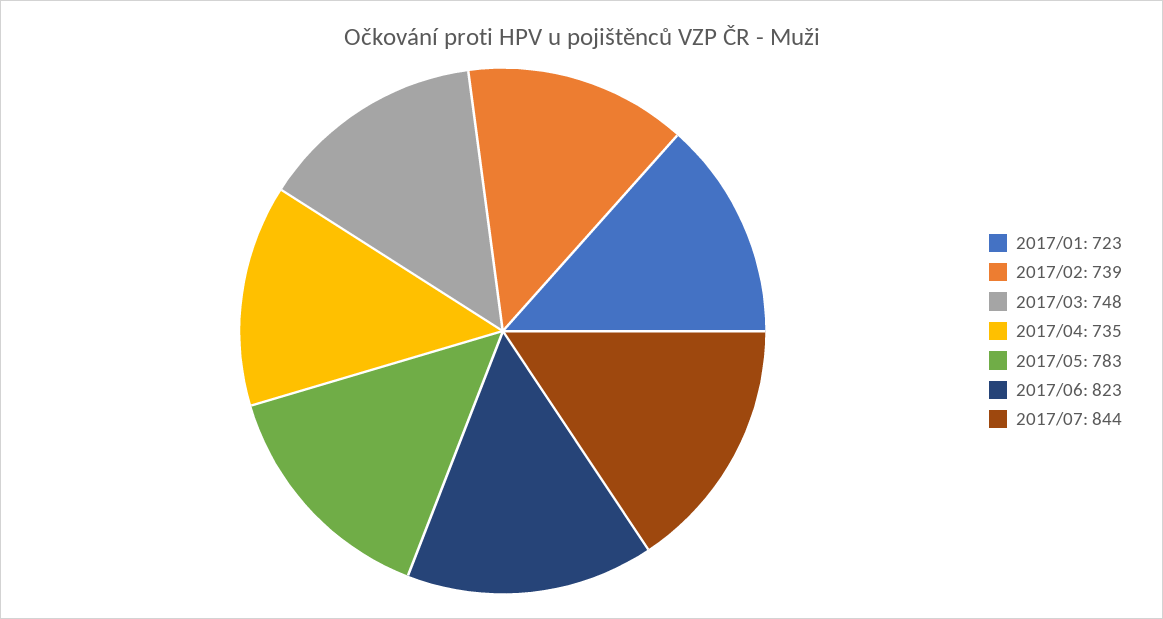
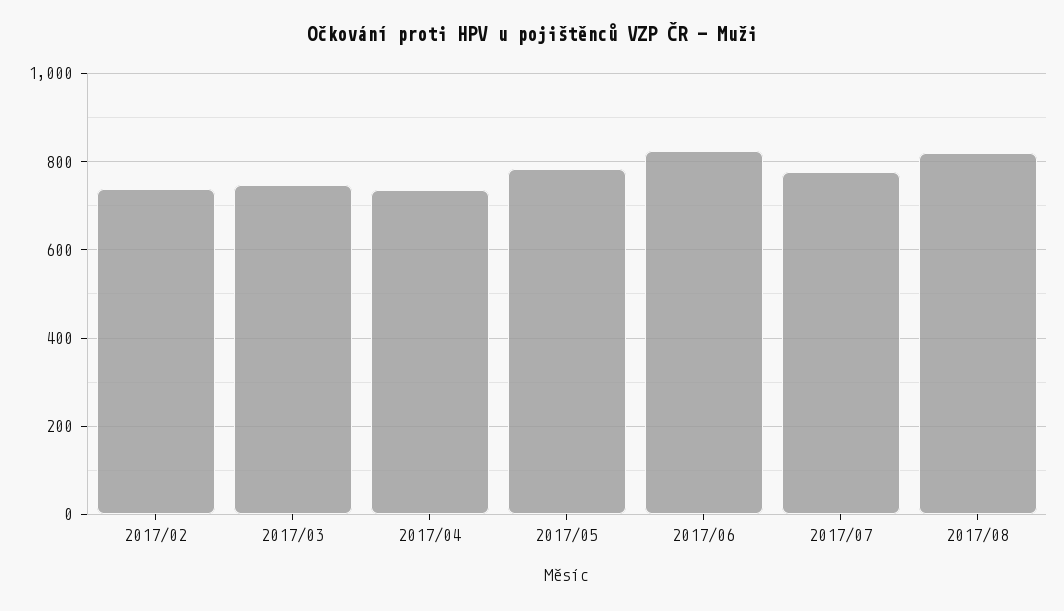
2017/01: 723 -> none
2017/07: 844 -> 780
2017/08: none -> 820

